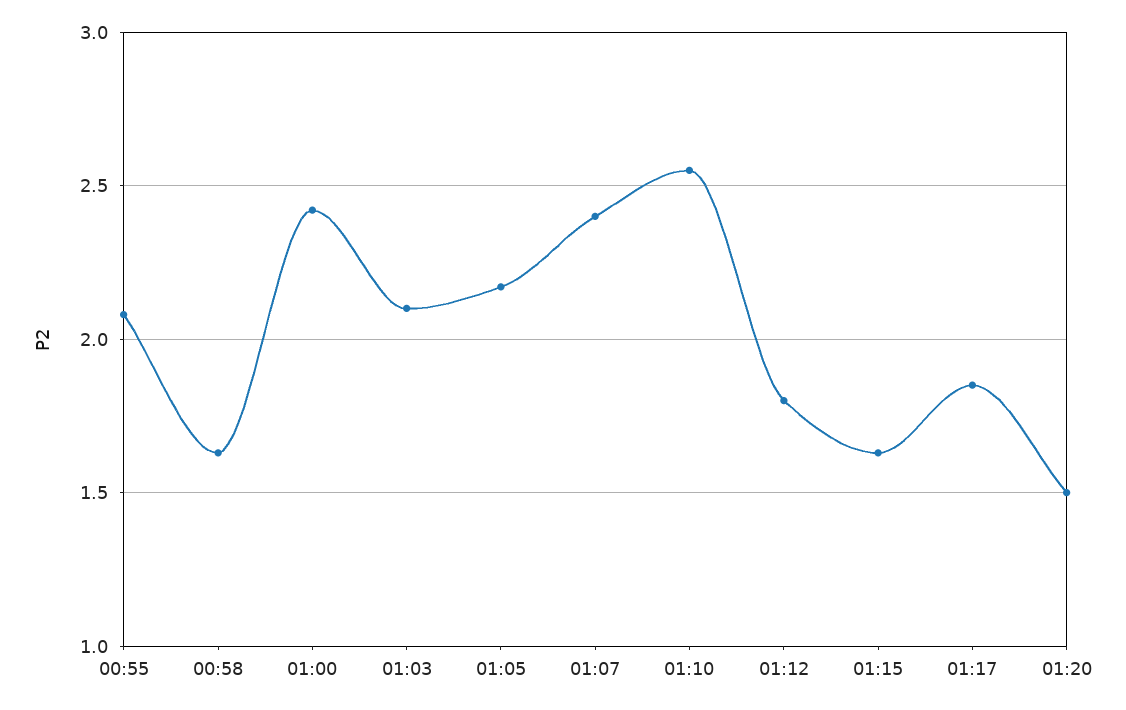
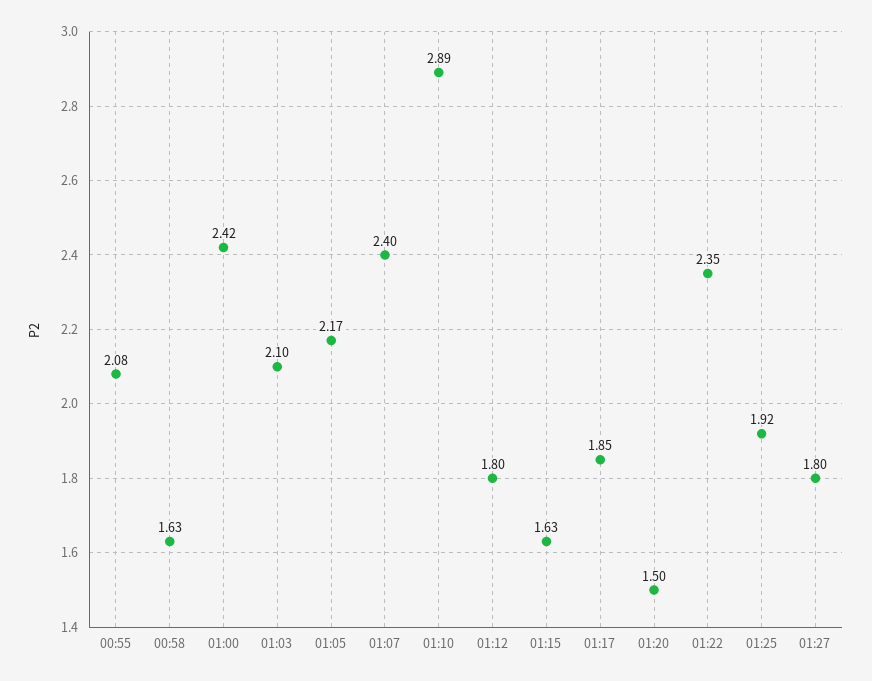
01:10: 2.55 -> 2.89
01:22: none -> 2.35
01:25: none -> 1.92
01:27: none -> 1.8

